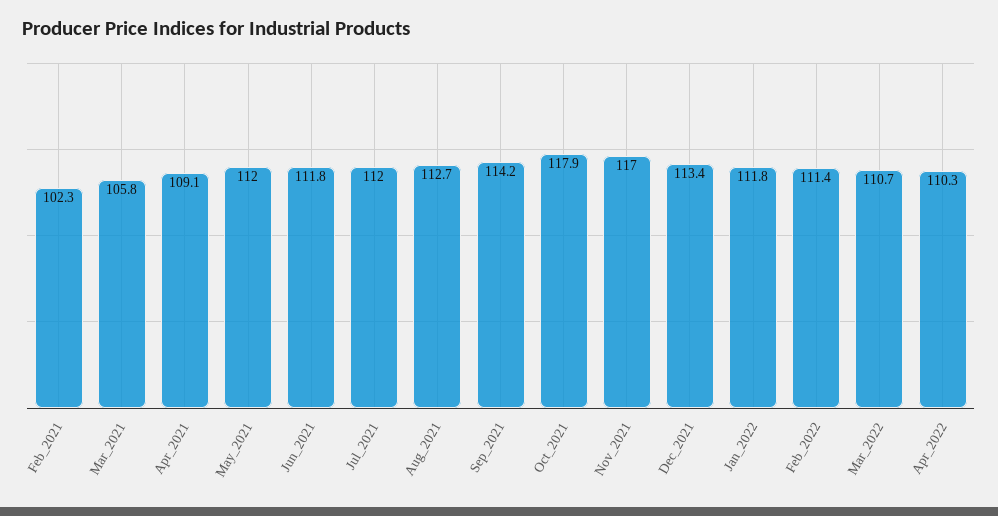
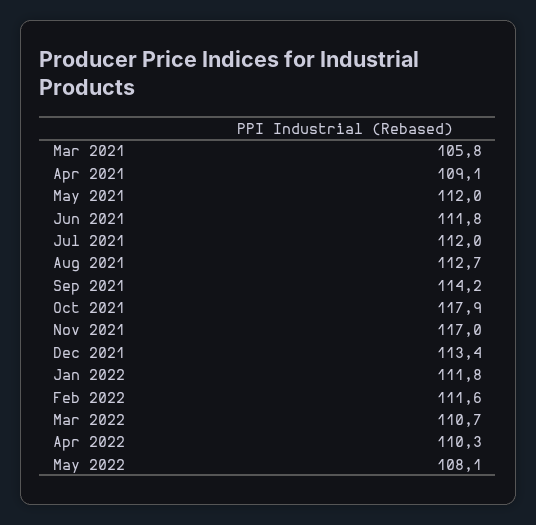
Feb_2021: 102.3 -> none
Feb_2022: 111.4 -> 111.6
May 2022: none -> 108.1

